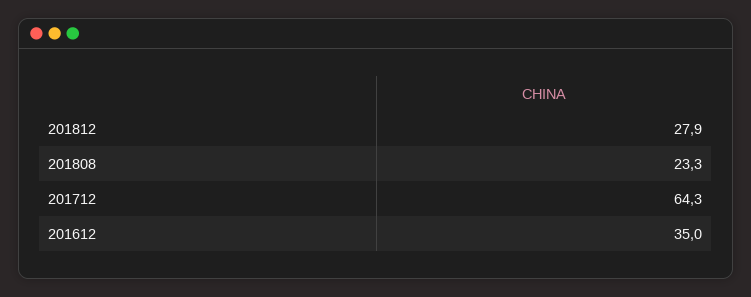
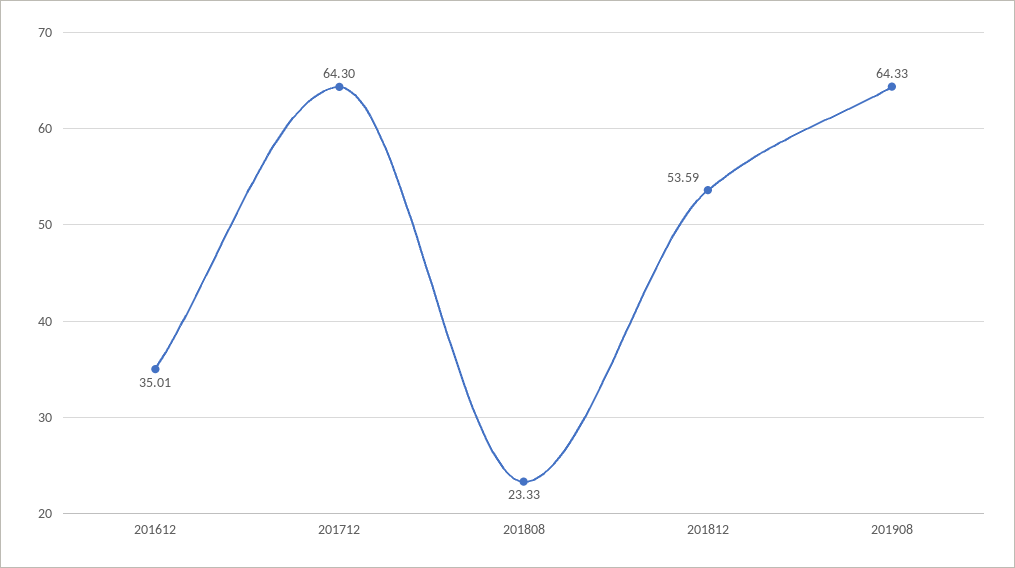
201812: 27.9 -> 53.59
201908: none -> 64.33

